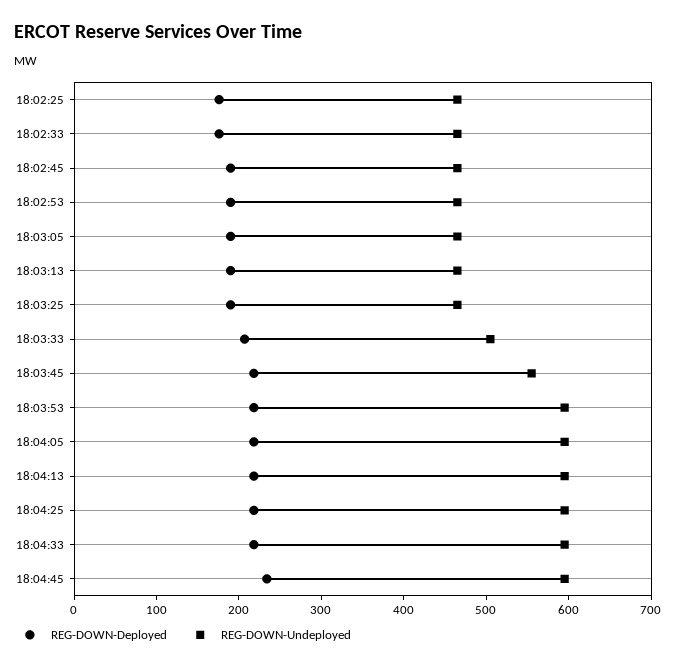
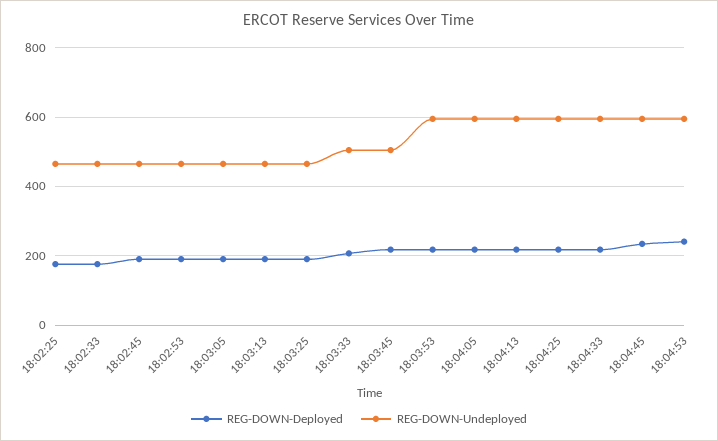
REG-DOWN-Undeployed, 18:03:45: 560 -> 500
REG-DOWN-Deployed, 18:04:53: none -> 240
REG-DOWN-Undeployed, 18:04:53: none -> 600

